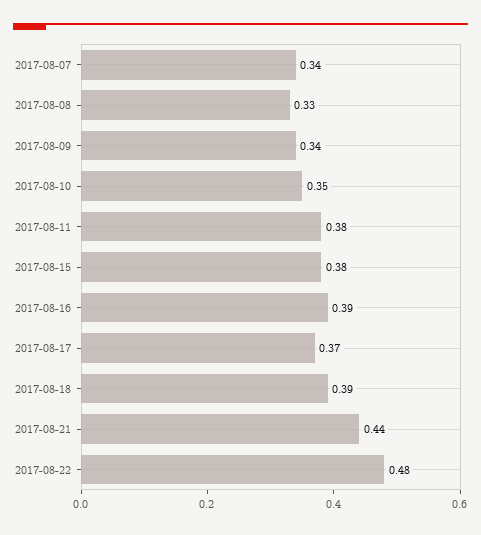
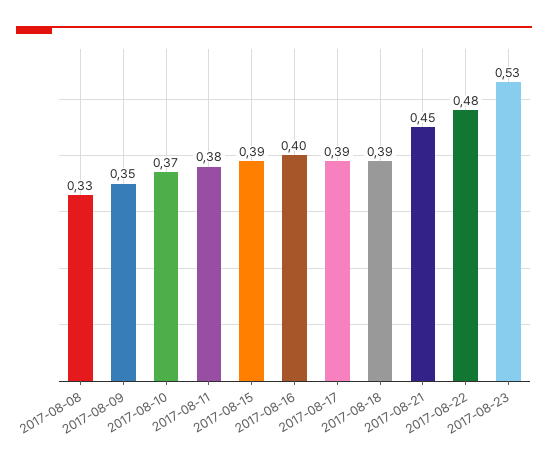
2017-08-07: 0.34 -> none
2017-08-09: 0.34 -> 0.35
2017-08-10: 0.35 -> 0.37
2017-08-15: 0.38 -> 0.39
2017-08-16: 0.39 -> 0.4
2017-08-17: 0.37 -> 0.39
2017-08-21: 0.44 -> 0.45
2017-08-23: none -> 0.53

